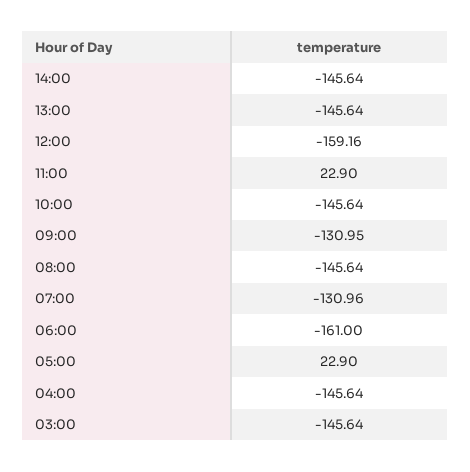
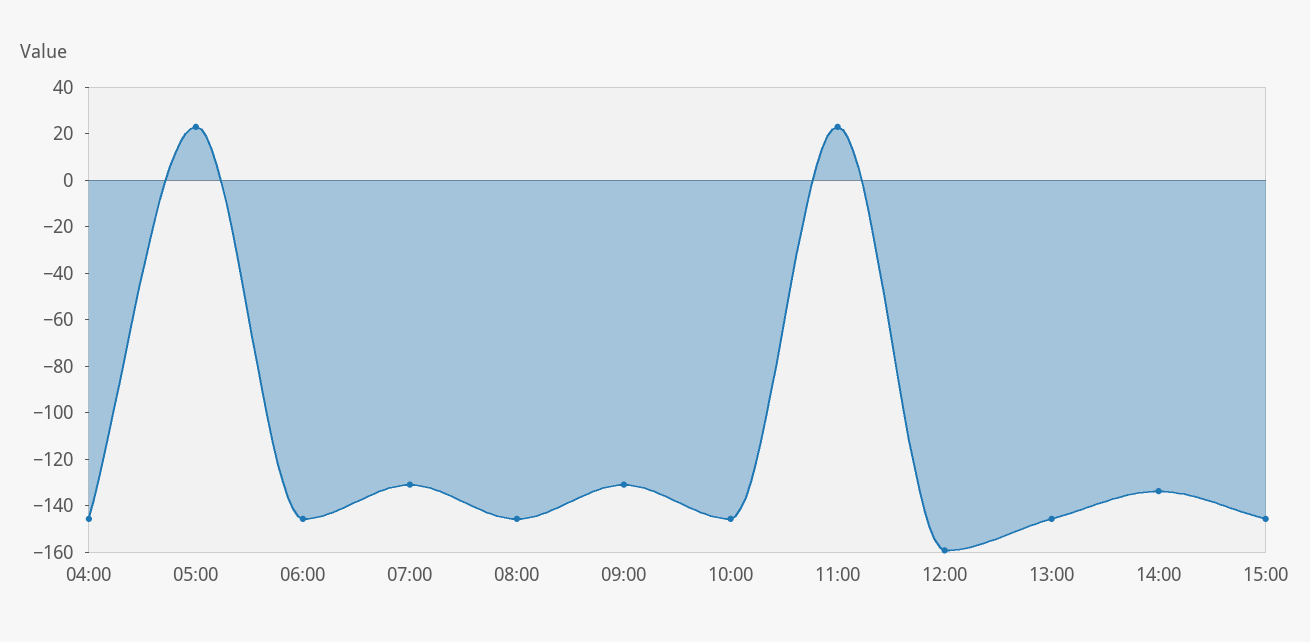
14:00: -145.64 -> -135
06:00: -161 -> -145
03:00: -145.64 -> none
15:00: none -> -145

